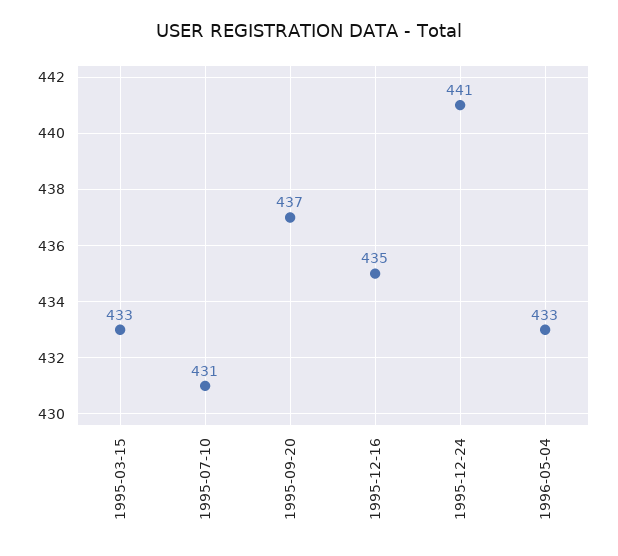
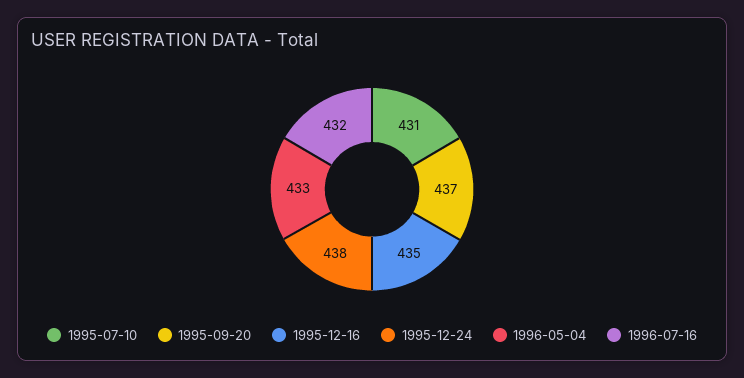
1995-03-15: 433 -> none
1995-12-24: 441 -> 438
1996-07-16: none -> 432

